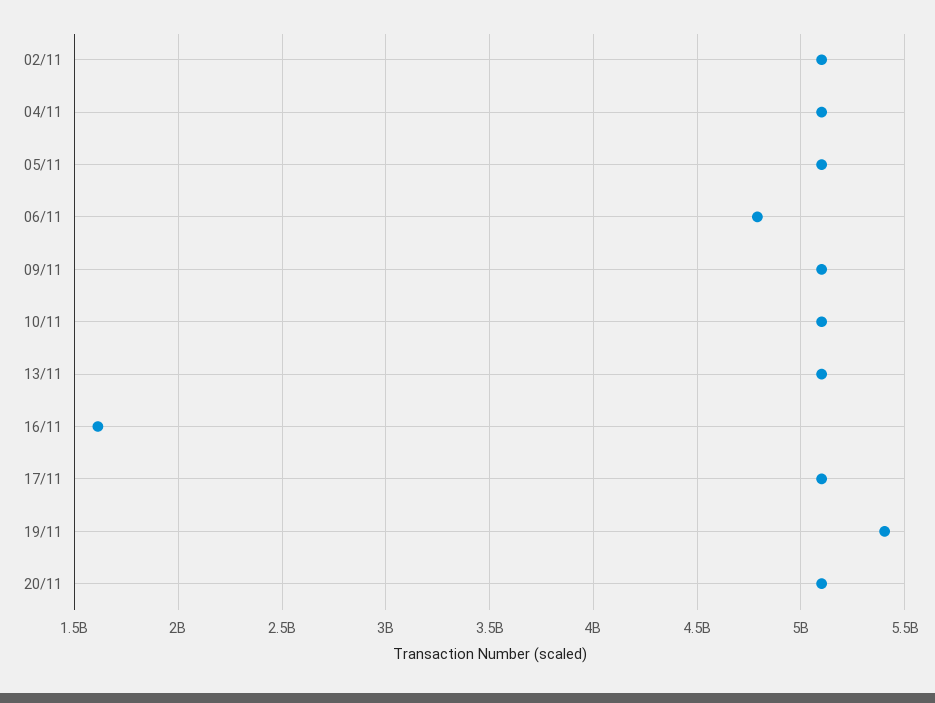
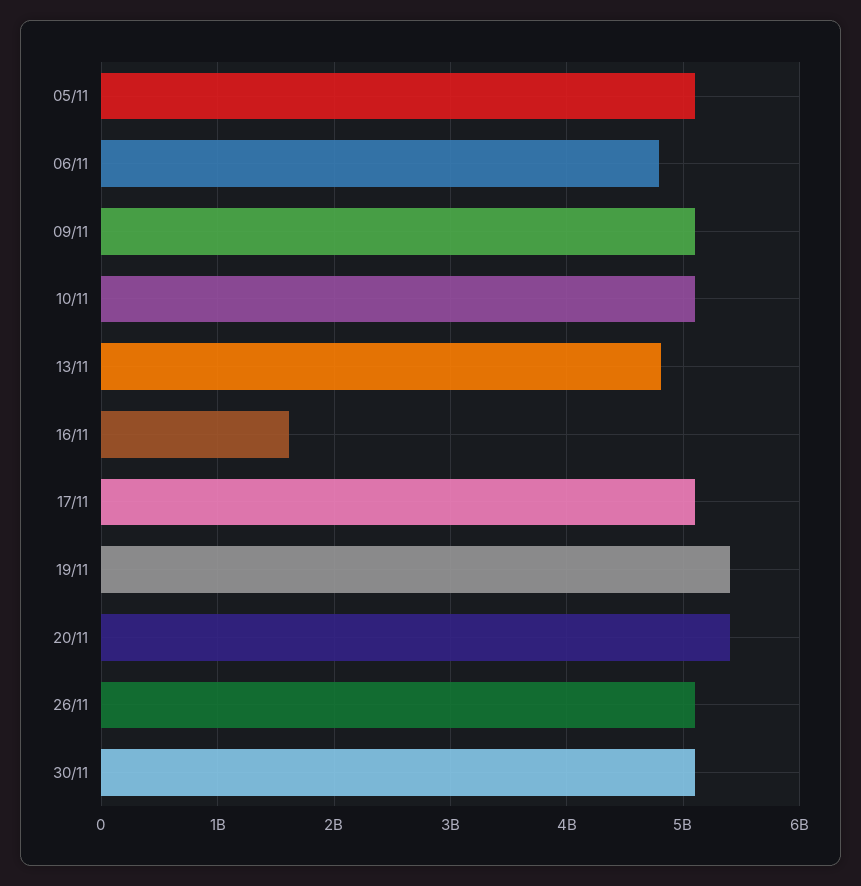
02/11: 5100000000 -> none
04/11: 5100000000 -> none
13/11: 5100000000 -> 4800000000
20/11: 5100000000 -> 5400000000
26/11: none -> 5100000000
30/11: none -> 5100000000

